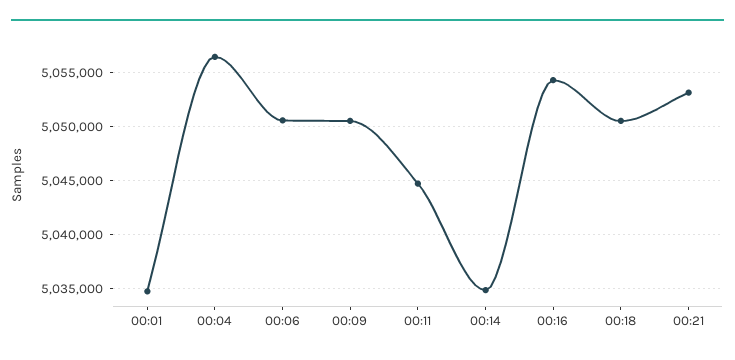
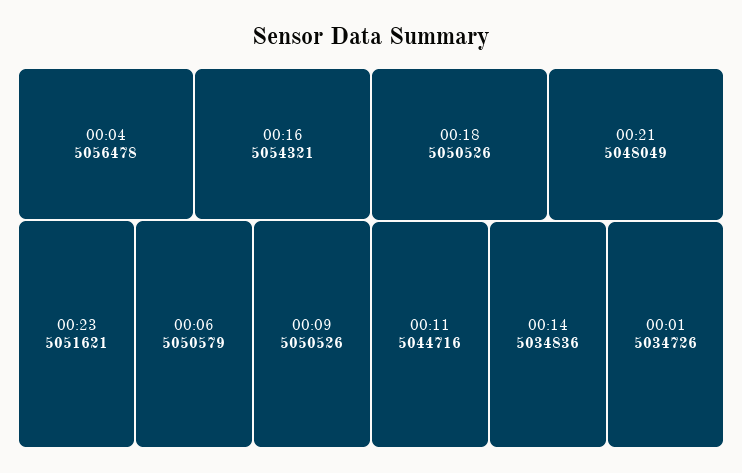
00:21: 5053000 -> 5048049
00:23: none -> 5051621

